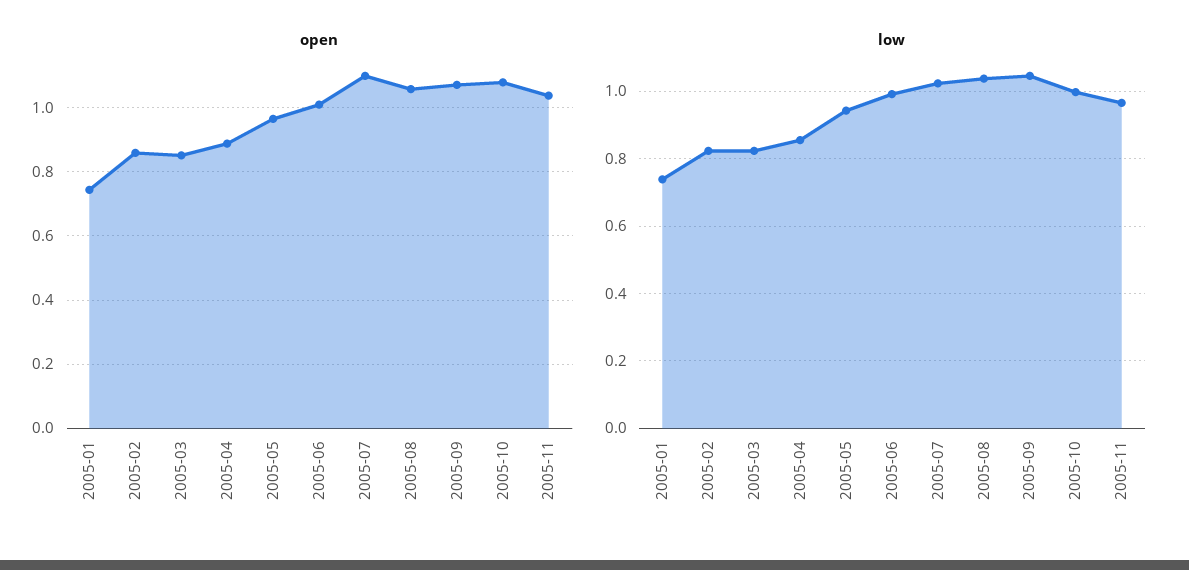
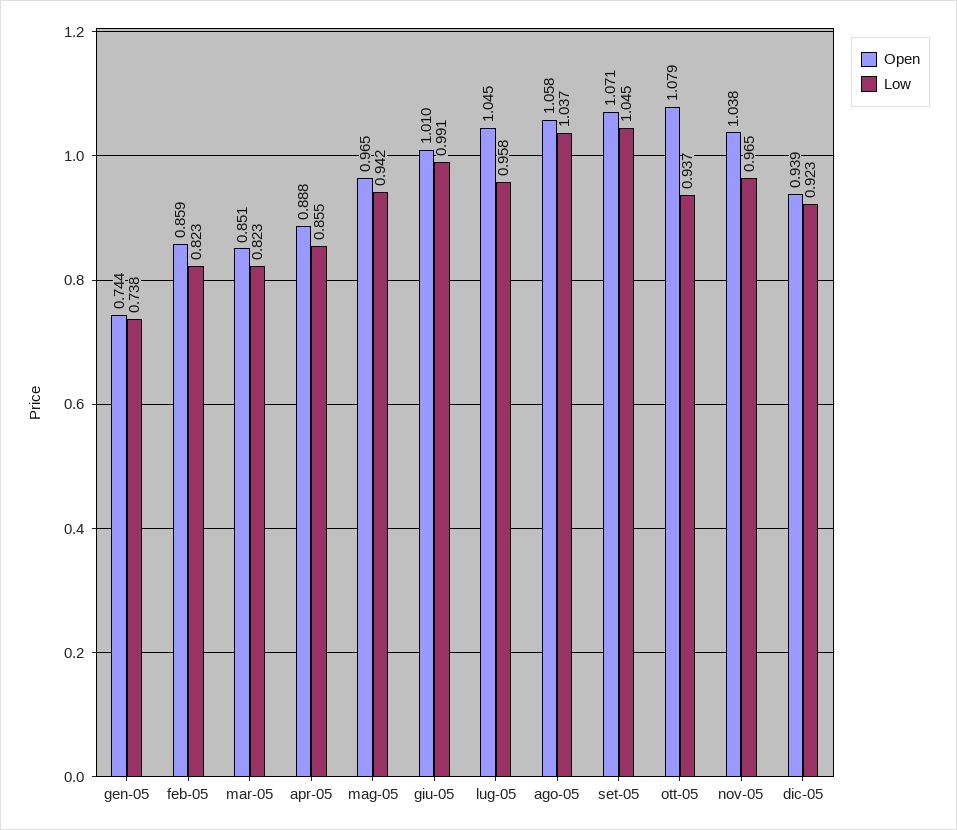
open, 2005-07: 1.1 -> 1.045
low, 2005-07: 1.02 -> 0.958
low, 2005-10: 1 -> 0.937
open, dic-05: none -> 0.939
low, dic-05: none -> 0.923

